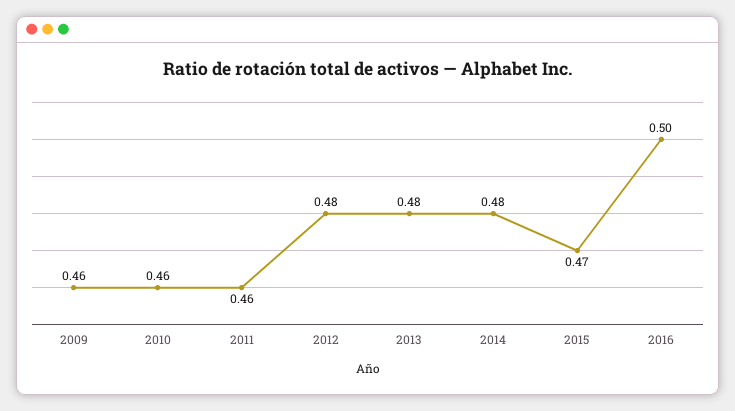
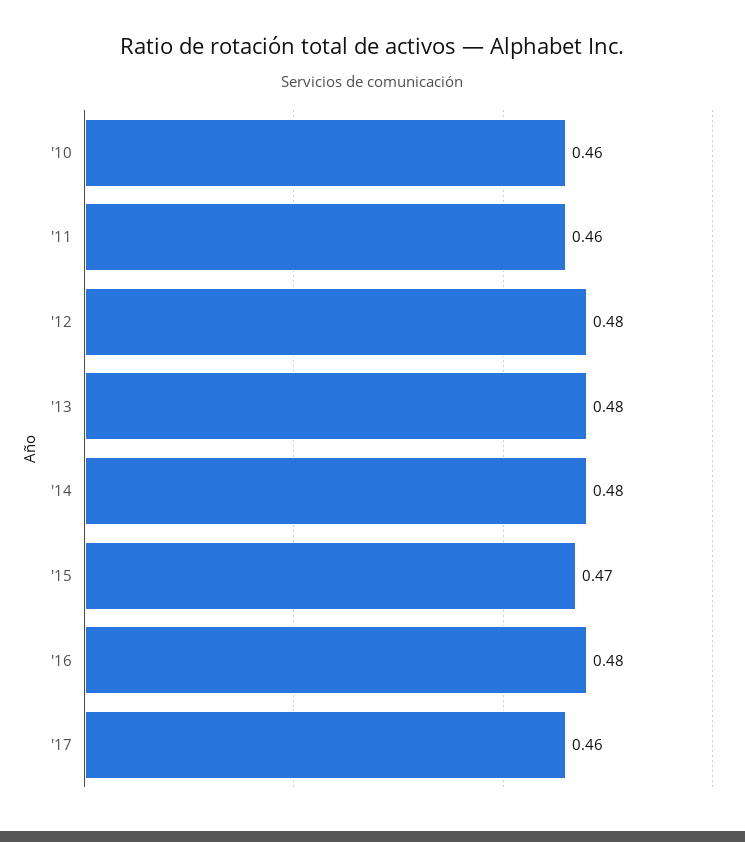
2009: 0.46 -> none
2016: 0.5 -> 0.48
'17: none -> 0.46

